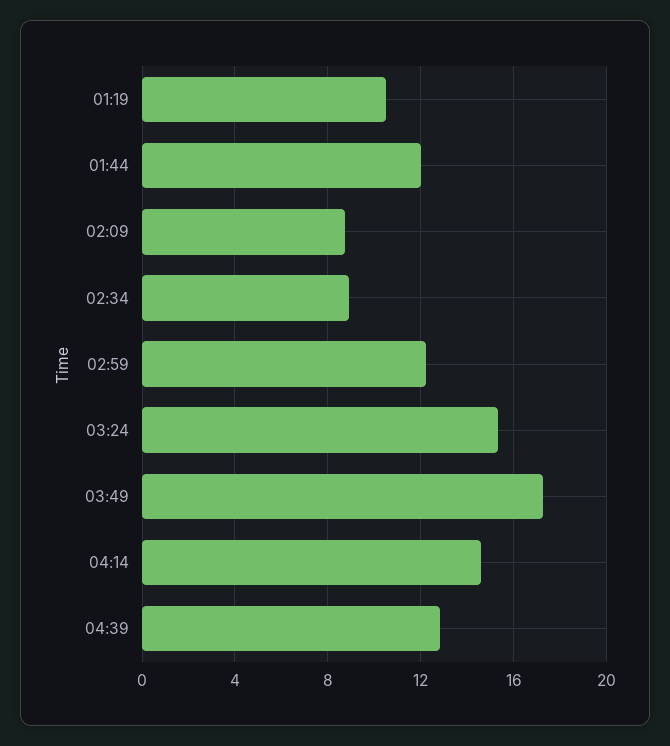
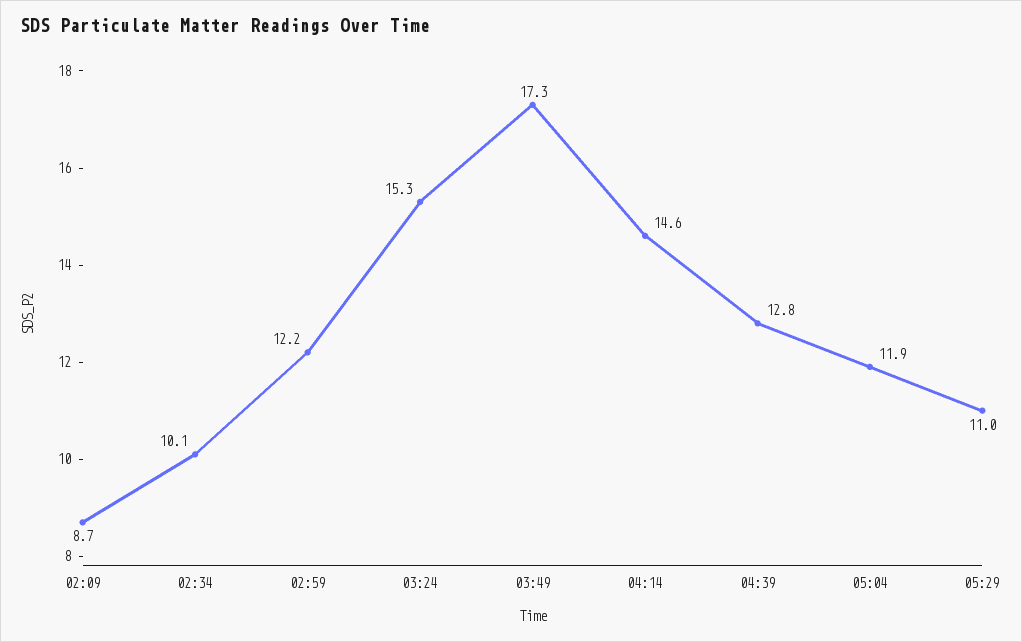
01:19: 10.5 -> none
01:44: 12 -> none
02:34: 9 -> 10.1
05:04: none -> 11.9
05:29: none -> 11

